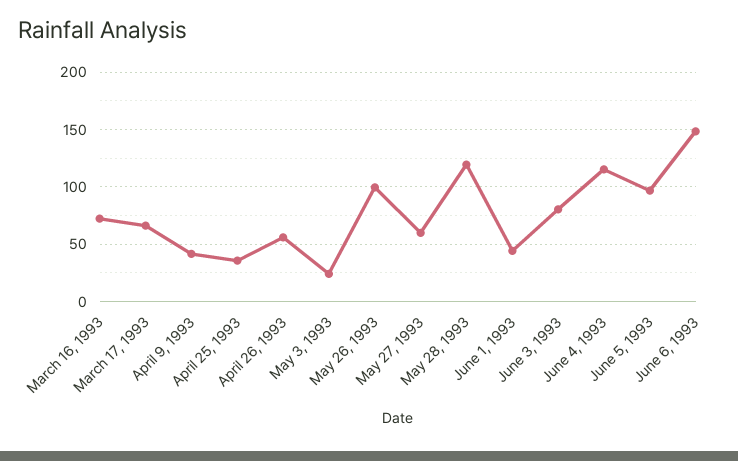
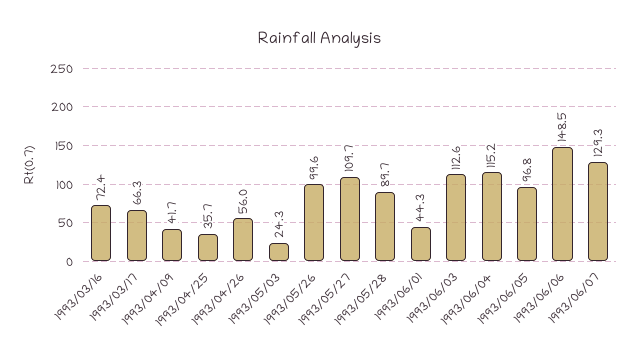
May 27, 1993: 60 -> 109.7
May 28, 1993: 120 -> 89.7
June 3, 1993: 80 -> 112.6
1993/06/07: none -> 129.3

